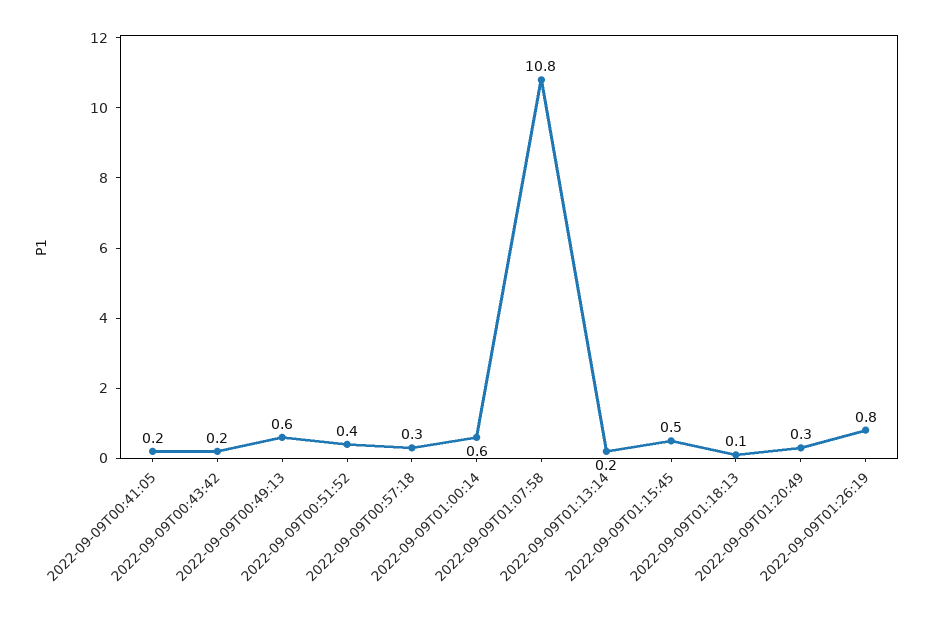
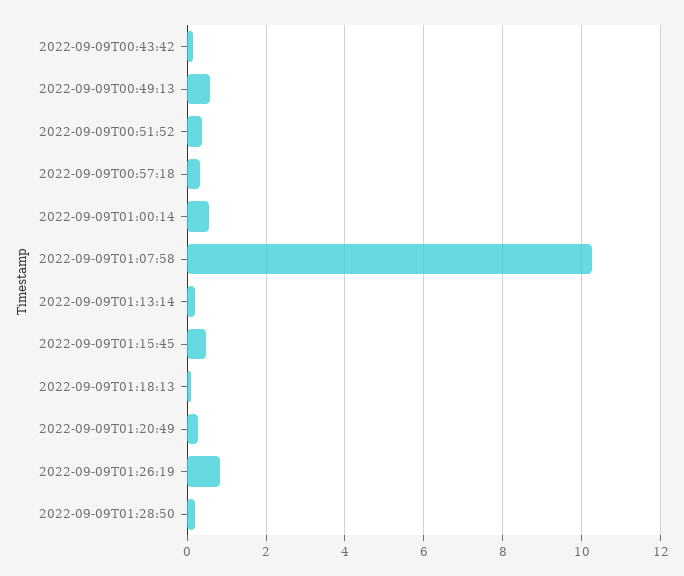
2022-09-09T00:41:05: 0.2 -> none
2022-09-09T01:07:58: 10.8 -> 10.2
2022-09-09T01:28:50: none -> 0.2

